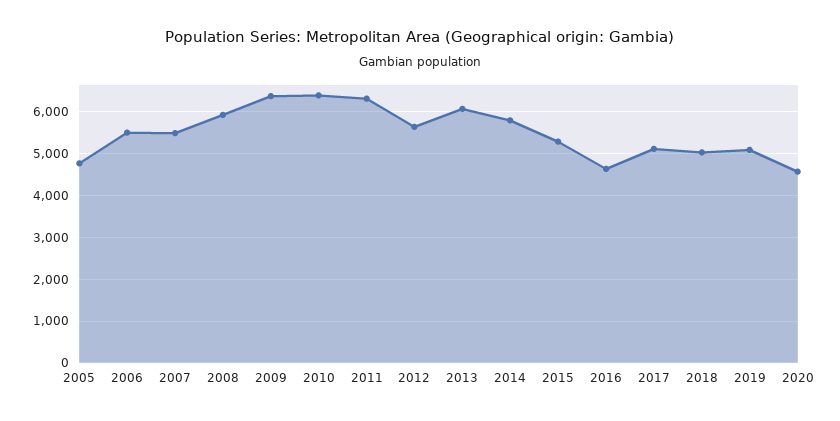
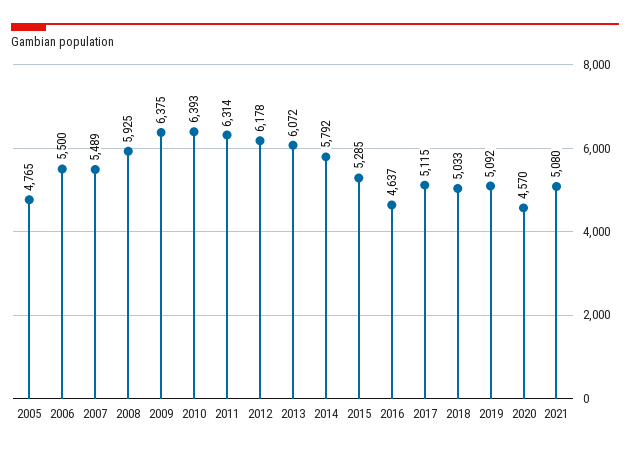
2012: 5600 -> 6178
2021: none -> 5080

